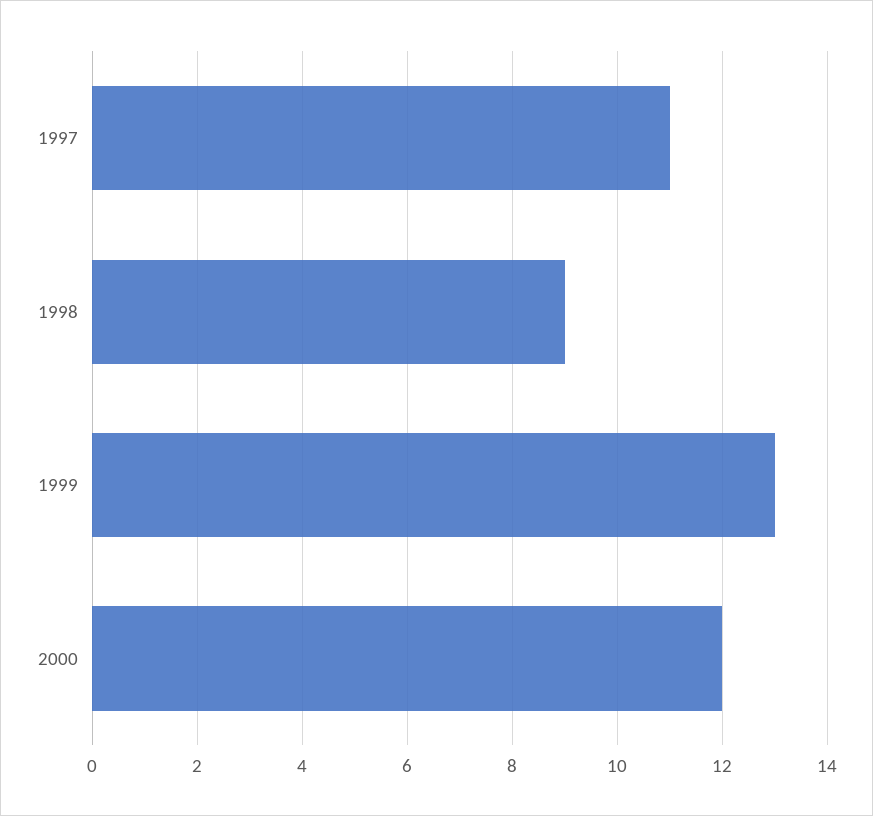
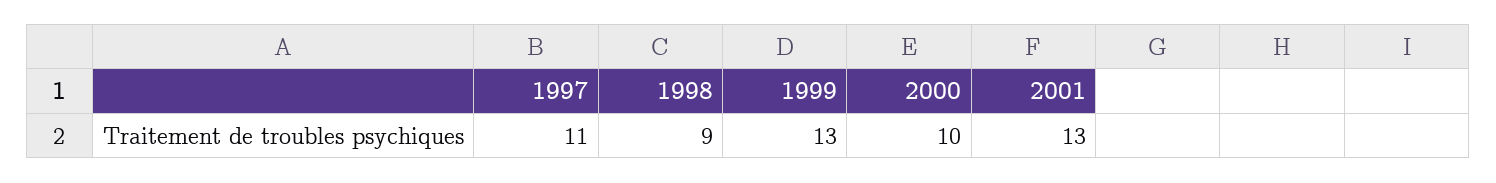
2000: 12 -> 10
2001: none -> 13

